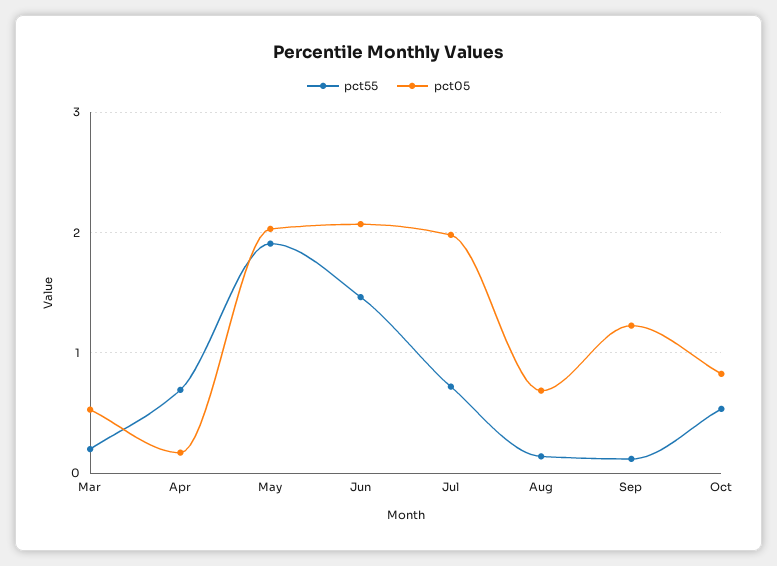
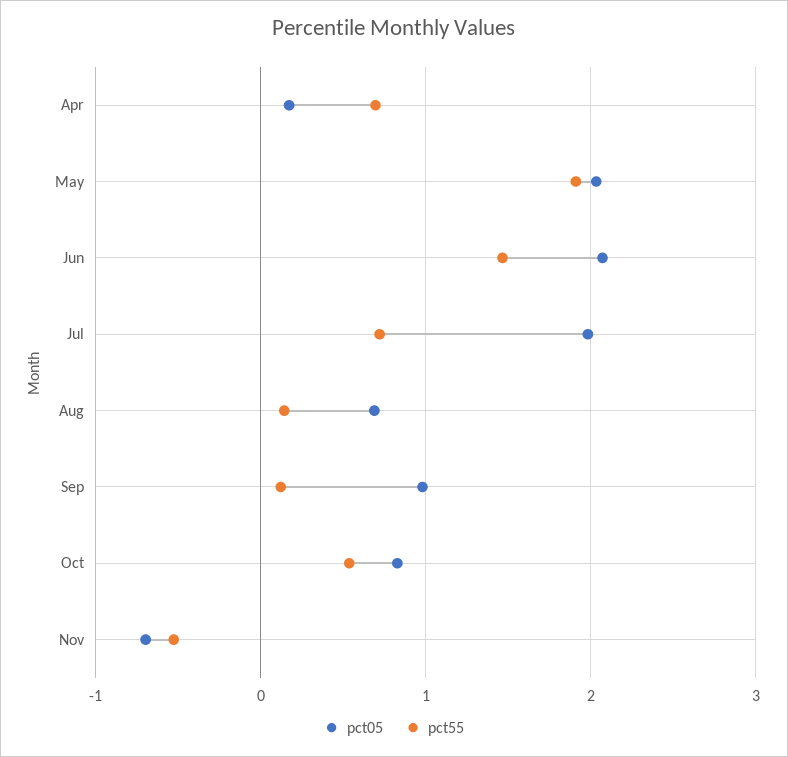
pct55, Mar: 0.2 -> none
pct05, Mar: 0.5 -> none
pct05, Sep: 1.2 -> 1
pct05, Nov: none -> -0.7
pct55, Nov: none -> -0.5

